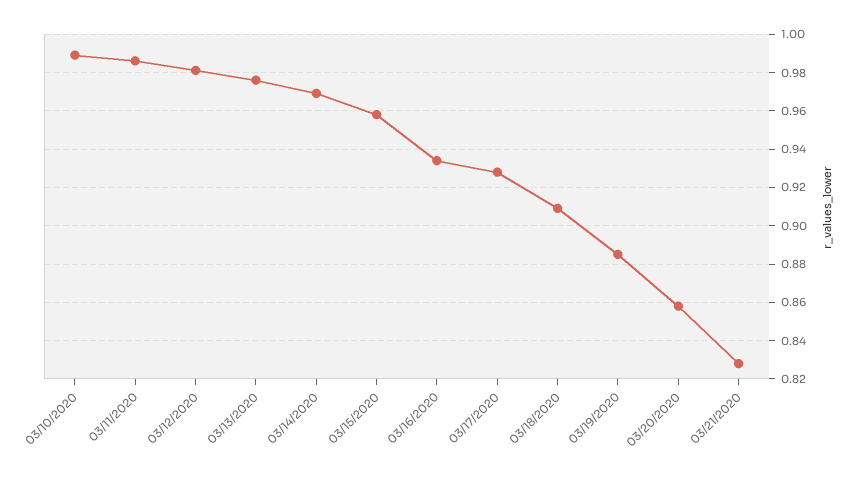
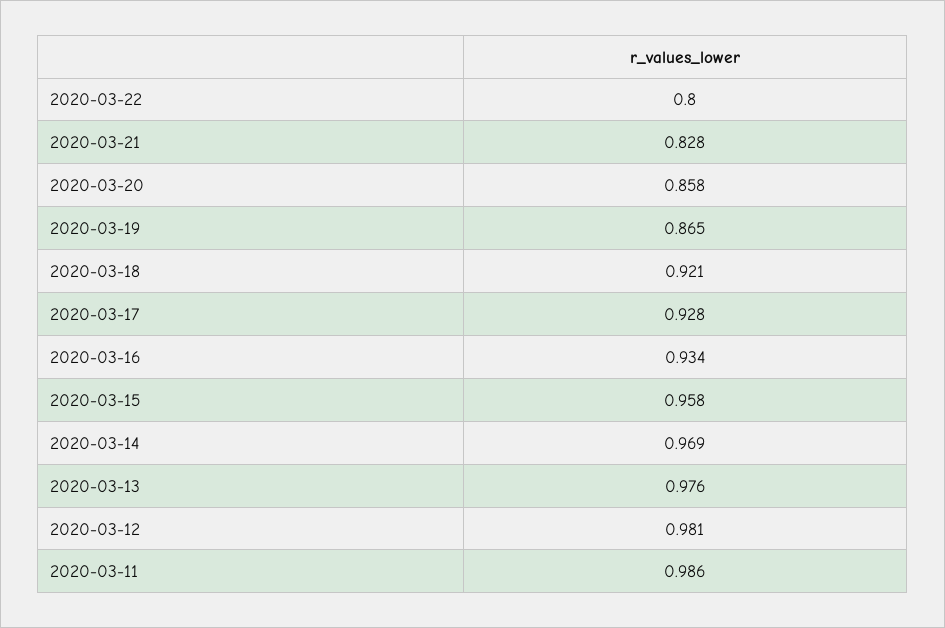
03/10/2020: 0.99 -> none
03/18/2020: 0.91 -> 0.921
03/19/2020: 0.885 -> 0.865
2020-03-22: none -> 0.8

